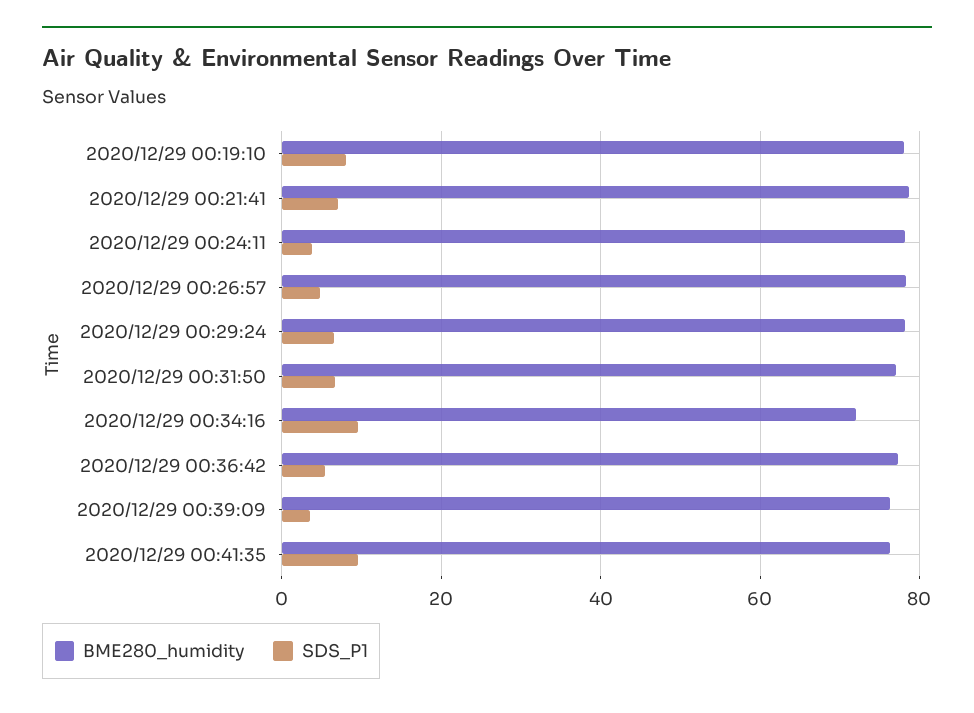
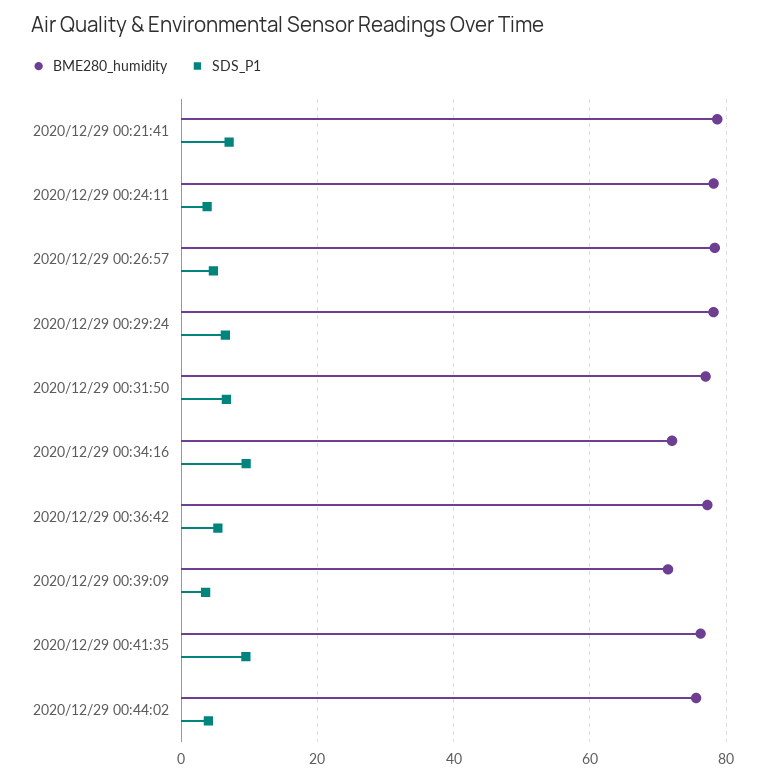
BME280_humidity, 2020/12/29 00:19:10: 78 -> none
SDS_P1, 2020/12/29 00:19:10: 8 -> none
BME280_humidity, 2020/12/29 00:39:09: 76 -> 72
BME280_humidity, 2020/12/29 00:44:02: none -> 76
SDS_P1, 2020/12/29 00:44:02: none -> 4

